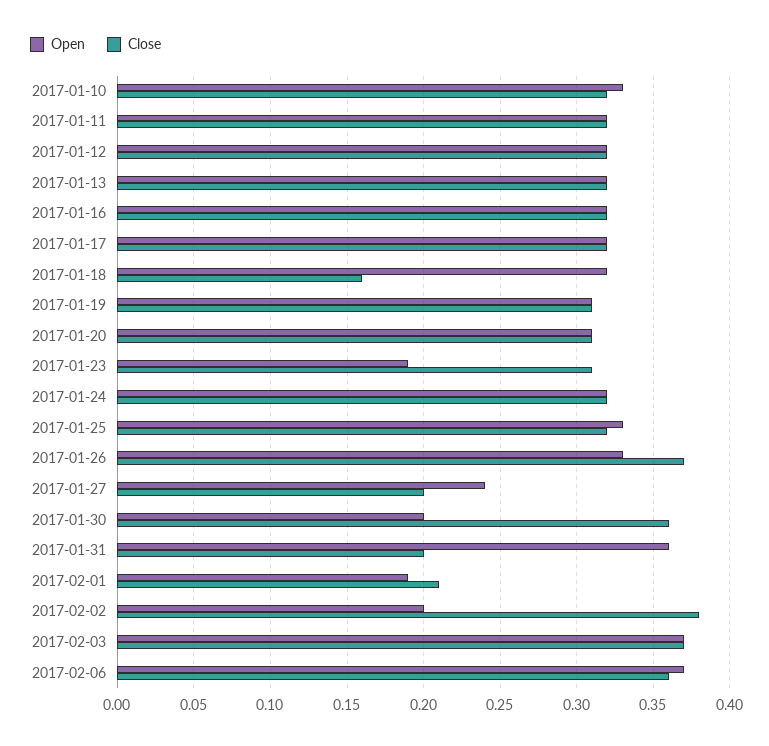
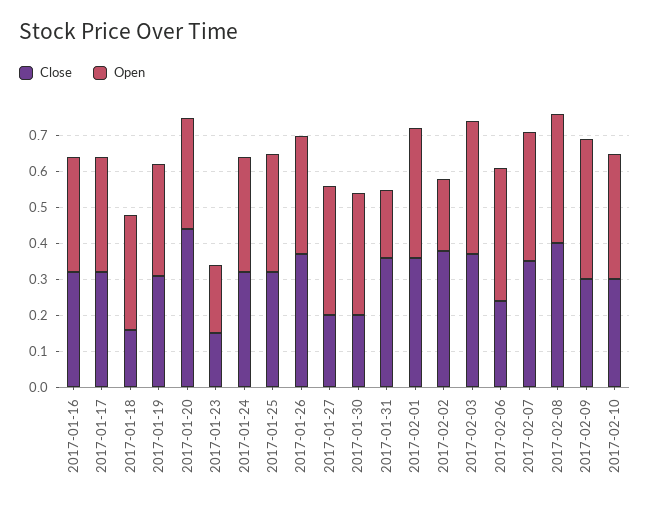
Open, 2017-01-10: 0.33 -> none
Close, 2017-01-10: 0.32 -> none
Open, 2017-01-11: 0.32 -> none
Close, 2017-01-11: 0.32 -> none
Open, 2017-01-12: 0.32 -> none
Close, 2017-01-12: 0.32 -> none
Open, 2017-01-13: 0.32 -> none
Close, 2017-01-13: 0.32 -> none
Close, 2017-01-20: 0.31 -> 0.45
Close, 2017-01-23: 0.31 -> 0.15
Open, 2017-01-27: 0.24 -> 0.35
Open, 2017-01-30: 0.2 -> 0.35
Close, 2017-01-30: 0.36 -> 0.2
Open, 2017-01-31: 0.36 -> 0.2
Close, 2017-01-31: 0.2 -> 0.35
Open, 2017-02-01: 0.19 -> 0.35
Close, 2017-02-01: 0.21 -> 0.35
Close, 2017-02-06: 0.36 -> 0.25
Close, 2017-02-07: none -> 0.35
Open, 2017-02-07: none -> 0.35
Close, 2017-02-08: none -> 0.4
Open, 2017-02-08: none -> 0.35
Close, 2017-02-09: none -> 0.3
Open, 2017-02-09: none -> 0.4
Close, 2017-02-10: none -> 0.3
Open, 2017-02-10: none -> 0.35

